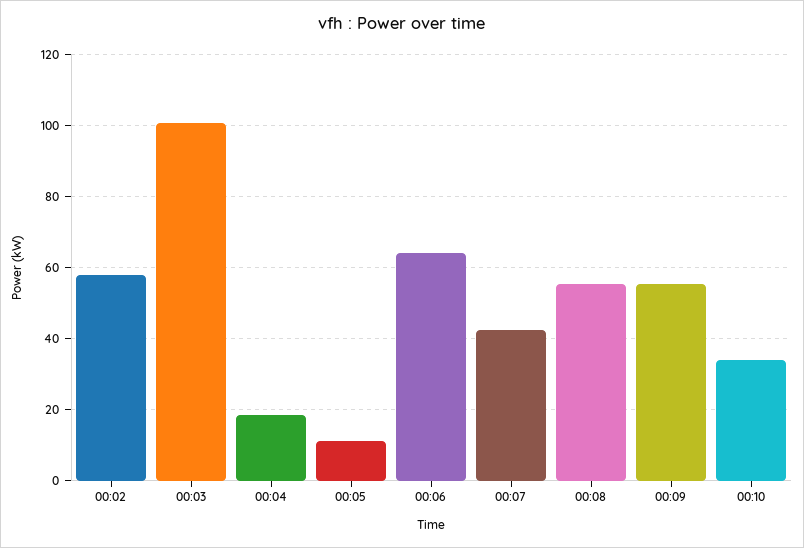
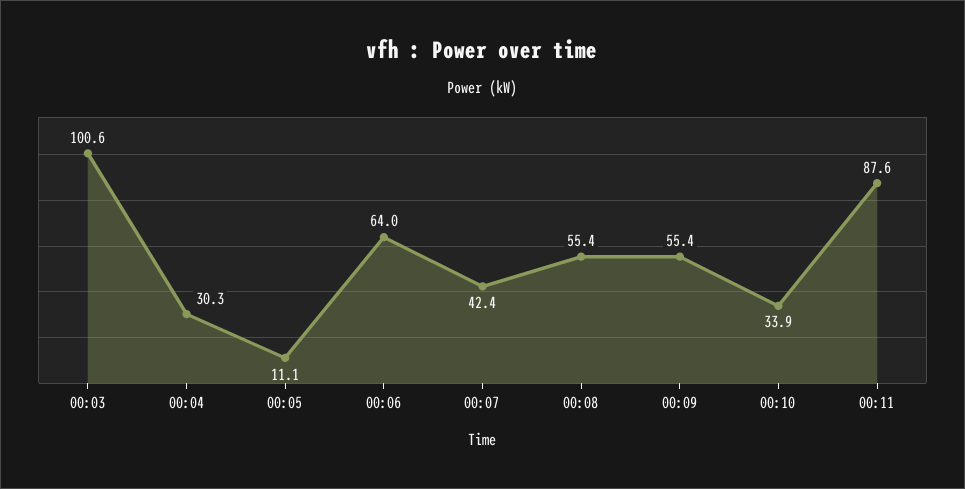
00:02: 58 -> none
00:04: 18 -> 30.3
00:11: none -> 87.6

